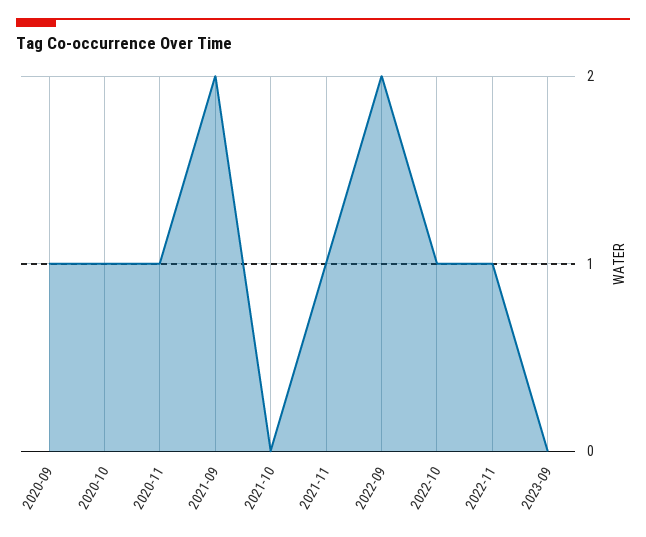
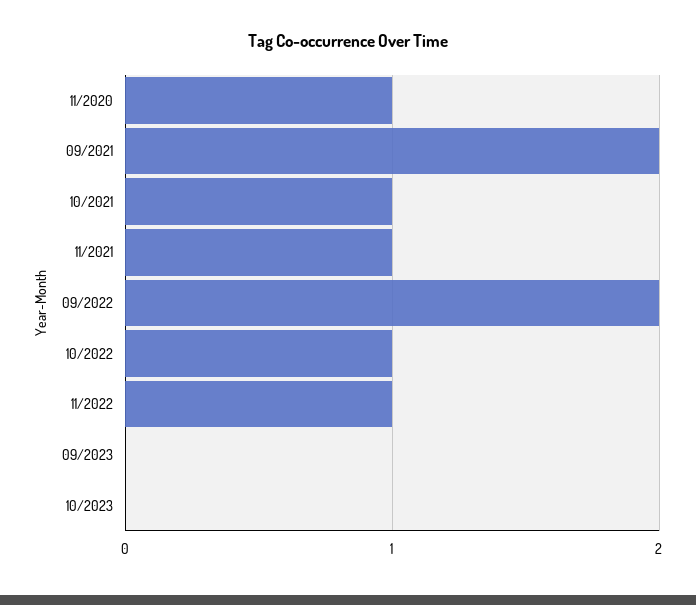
2020-09: 1 -> none
2020-10: 1 -> none
2021-10: 0 -> 1
10/2023: none -> 0

